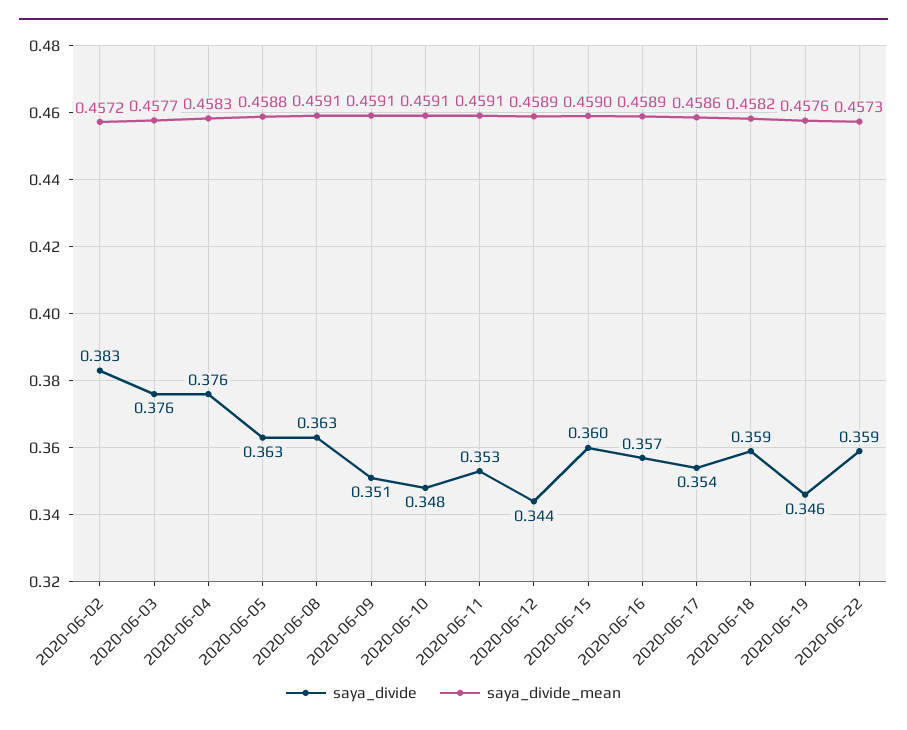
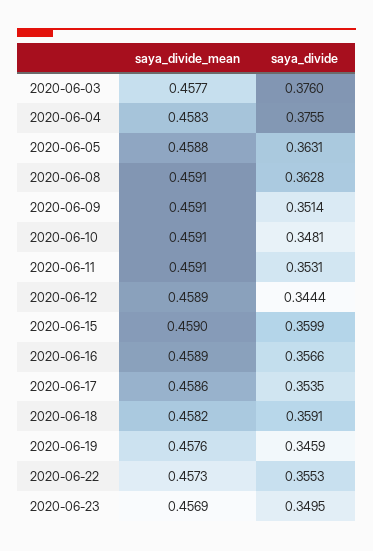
saya_divide, 2020-06-02: 0.383 -> none
saya_divide_mean, 2020-06-02: 0.4572 -> none
saya_divide, 2020-06-22: 0.359 -> 0.3553
saya_divide_mean, 2020-06-23: none -> 0.4569
saya_divide, 2020-06-23: none -> 0.3495

